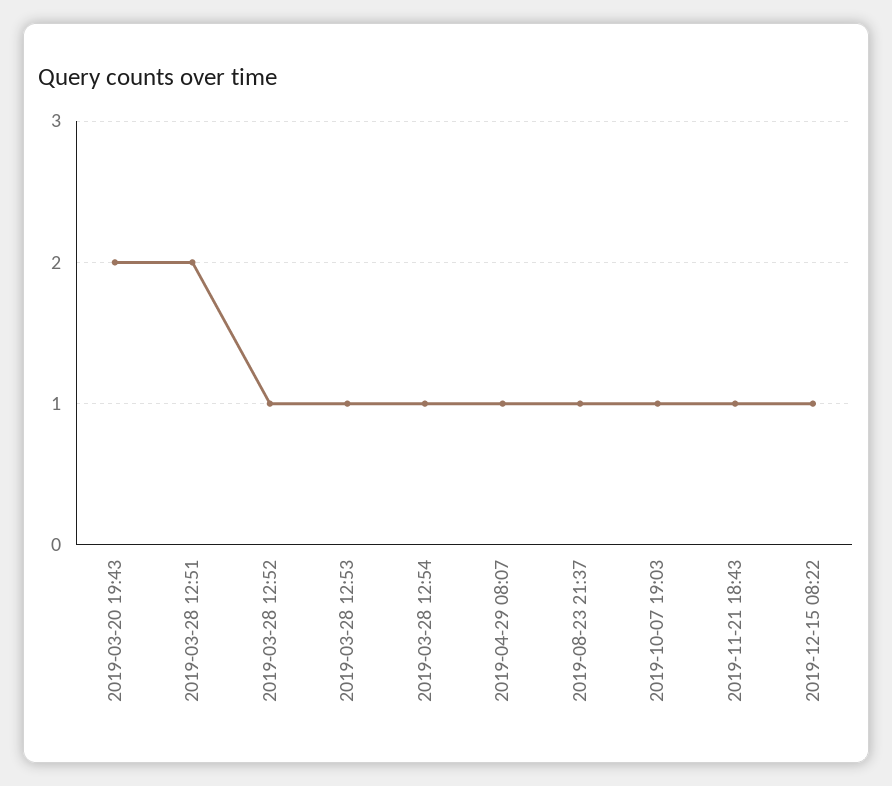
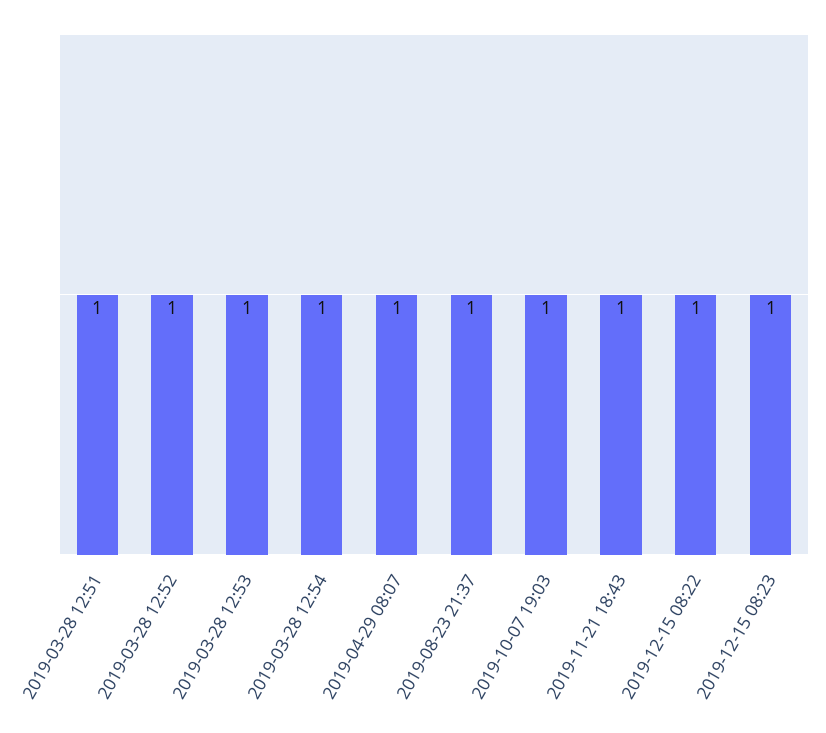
2019-03-20 19:43: 2 -> none
2019-03-28 12:51: 2 -> 1
2019-12-15 08:23: none -> 1

